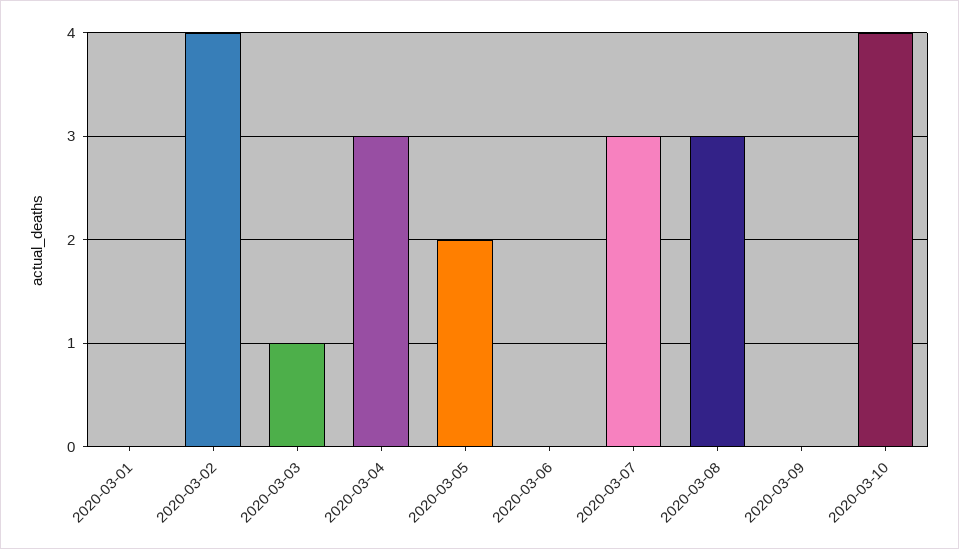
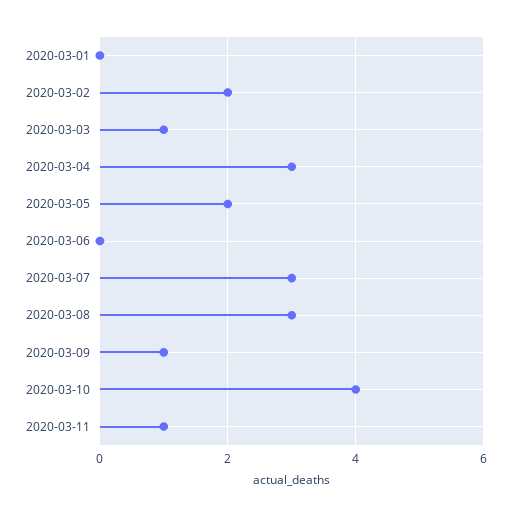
2020-03-02: 4 -> 2
2020-03-09: 0 -> 1
2020-03-11: none -> 1

